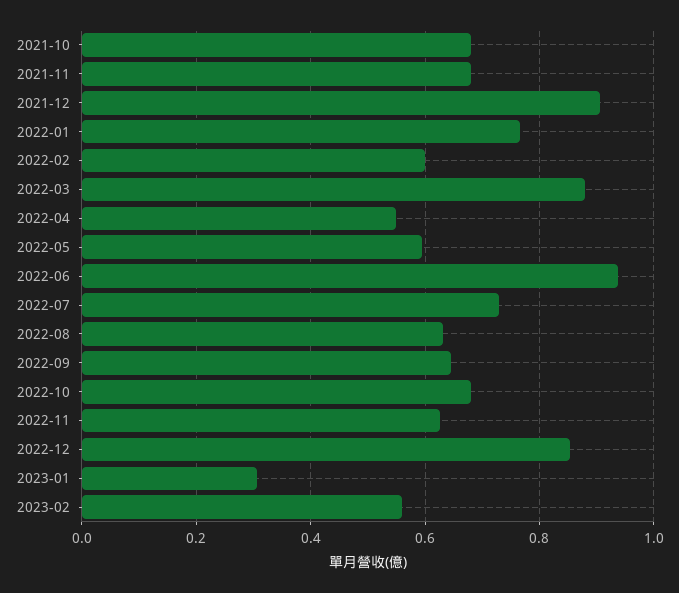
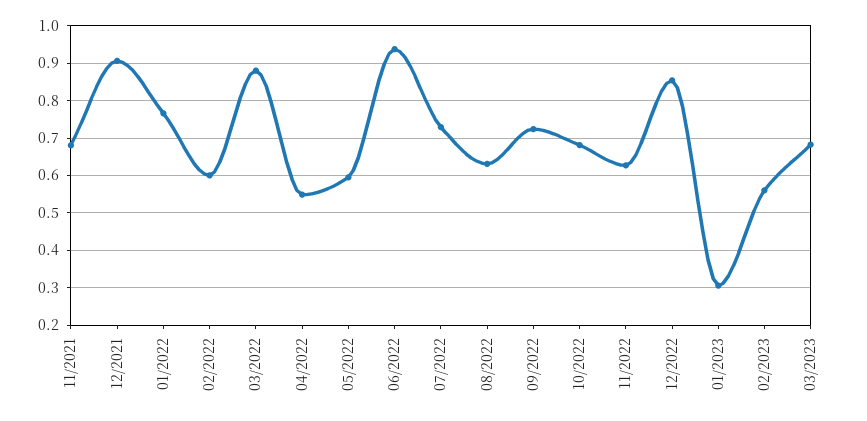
2021-10: 0.68 -> none
2022-09: 0.64 -> 0.72
03/2023: none -> 0.68

